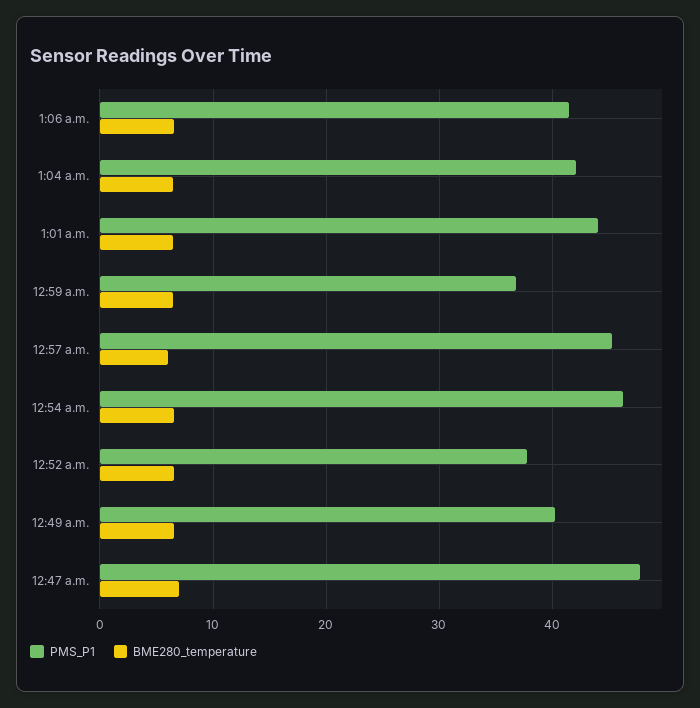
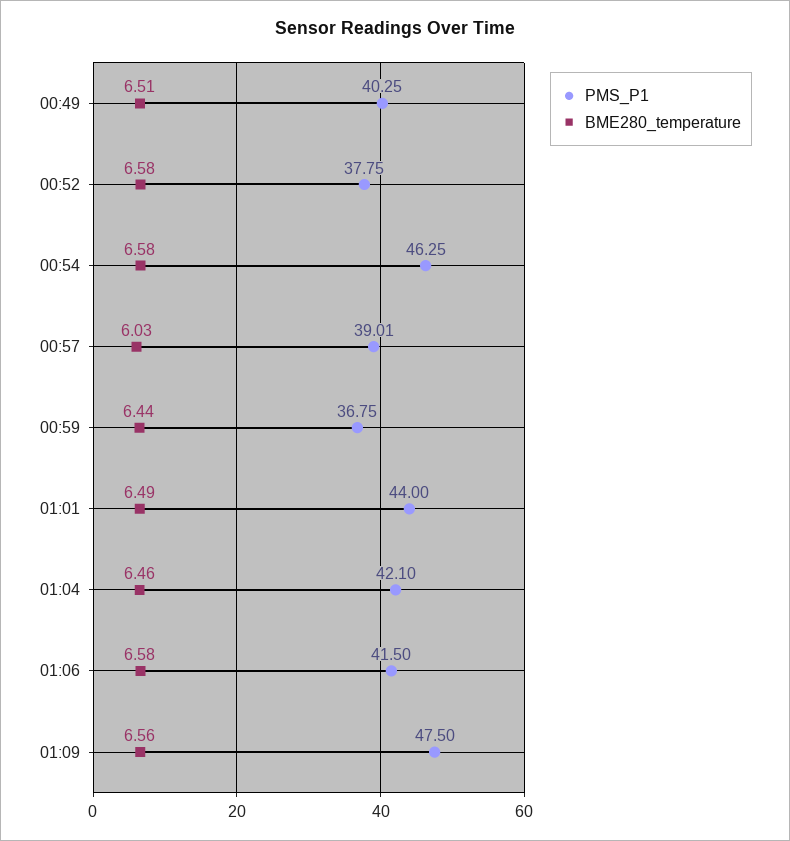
PMS_P1, 12:57 a.m.: 45 -> 39.01
PMS_P1, 12:47 a.m.: 48 -> none
BME280_temperature, 12:47 a.m.: 7 -> none
PMS_P1, 01:09: none -> 47.5
BME280_temperature, 01:09: none -> 6.56

